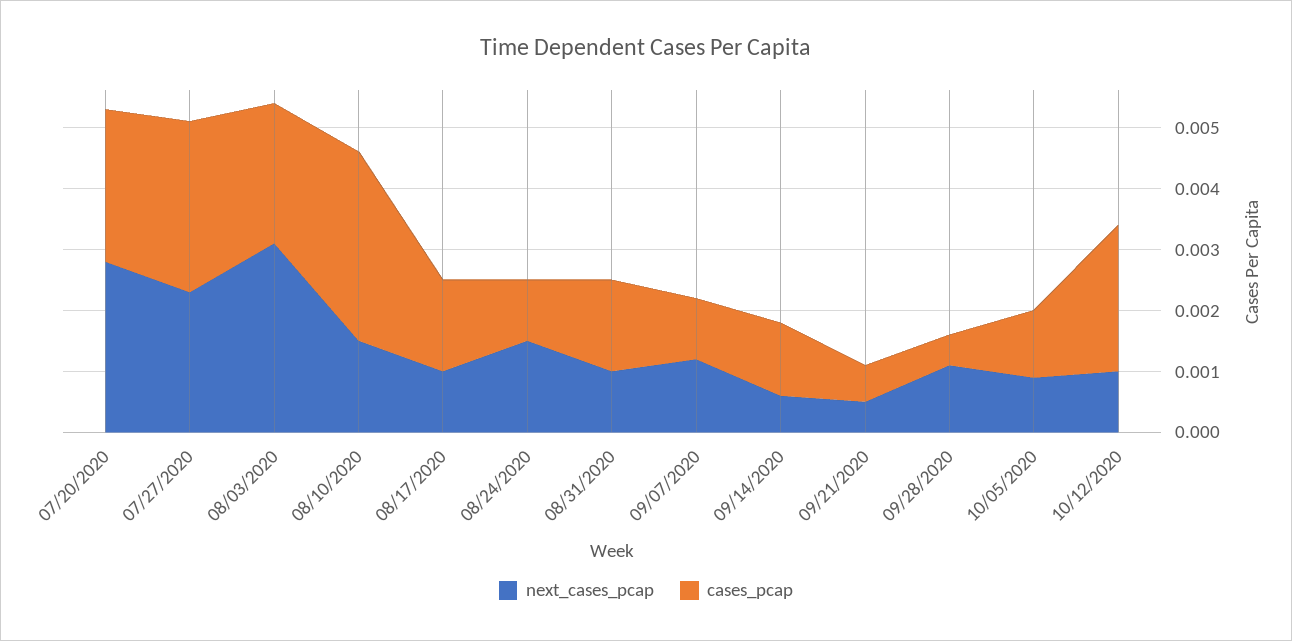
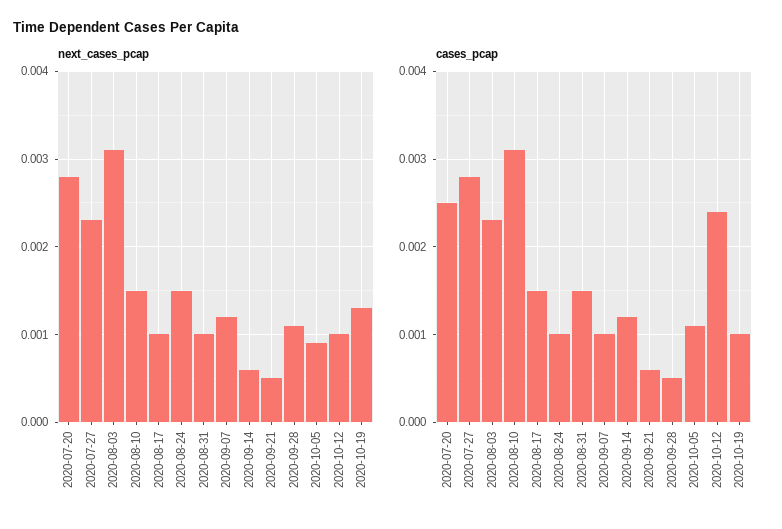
next_cases_pcap, 2020-10-19: none -> 0.0013
cases_pcap, 2020-10-19: none -> 0.001

